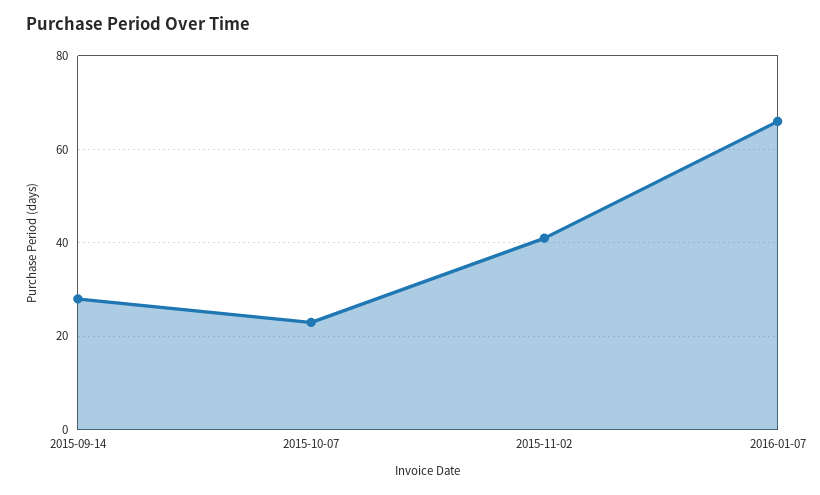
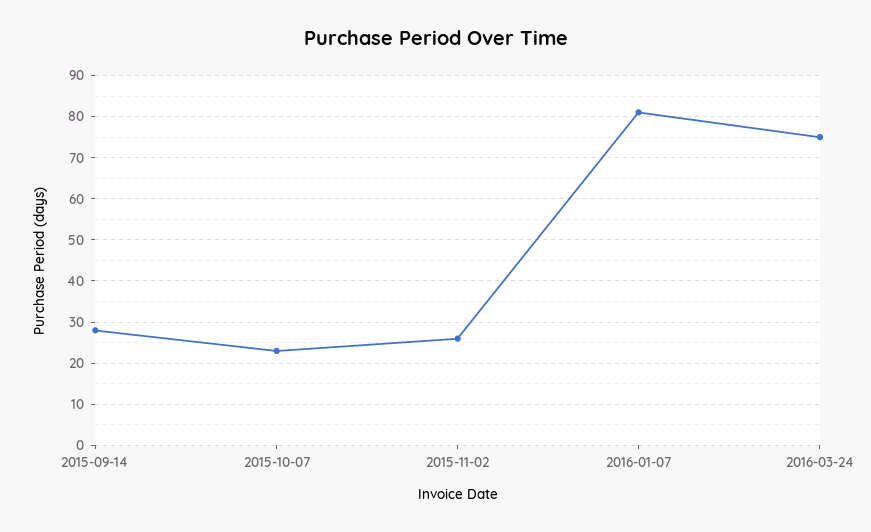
2015-11-02: 40 -> 25
2016-01-07: 65 -> 80
2016-03-24: none -> 75

